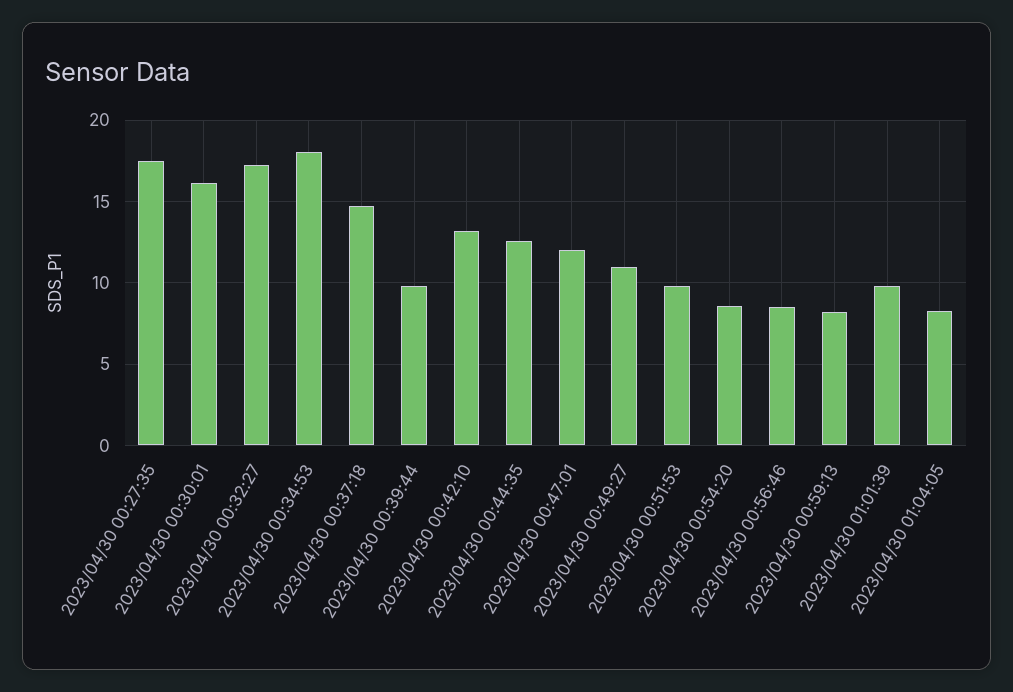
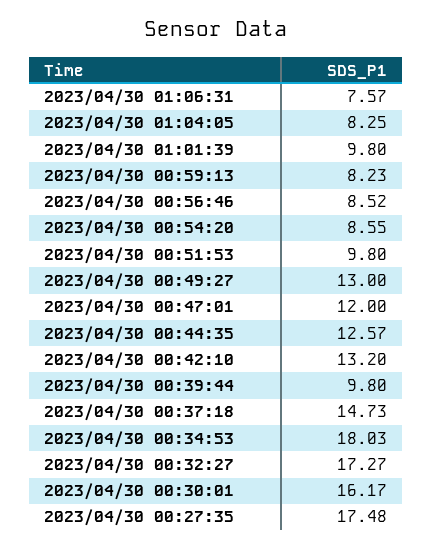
2023/04/30 00:49:27: 11 -> 13
2023/04/30 01:06:31: none -> 7.57

